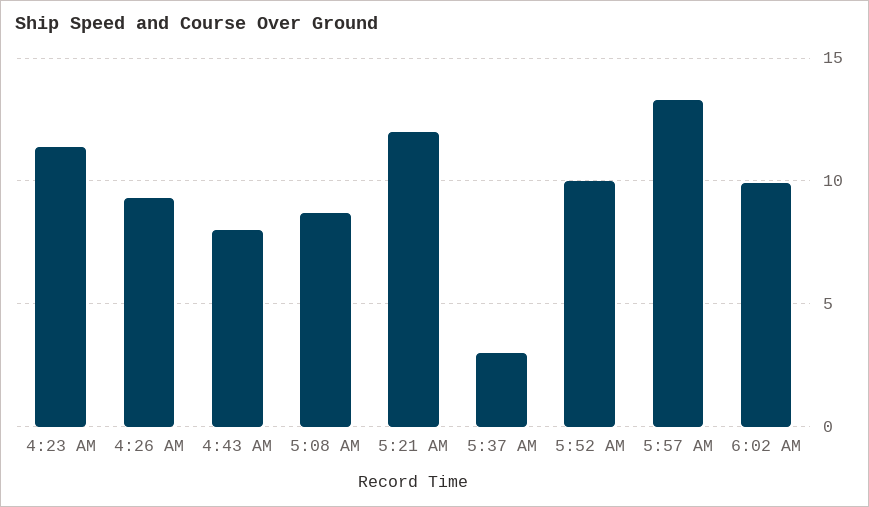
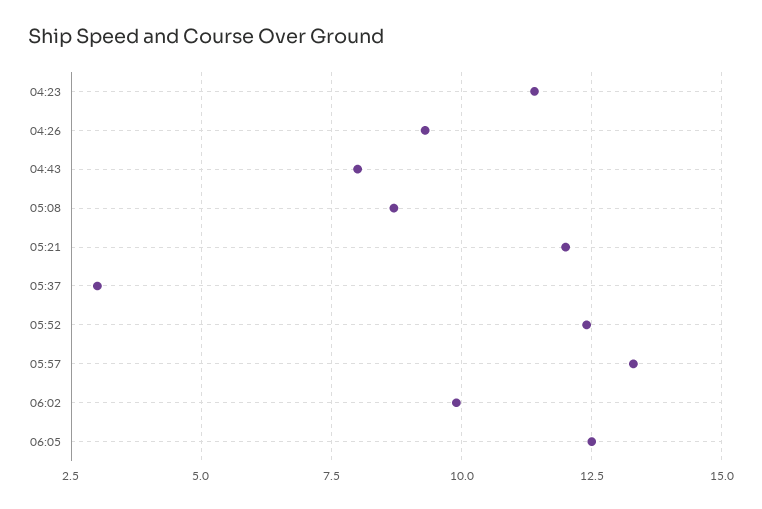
5:52 AM: 10 -> 12.5
06:05: none -> 12.5

